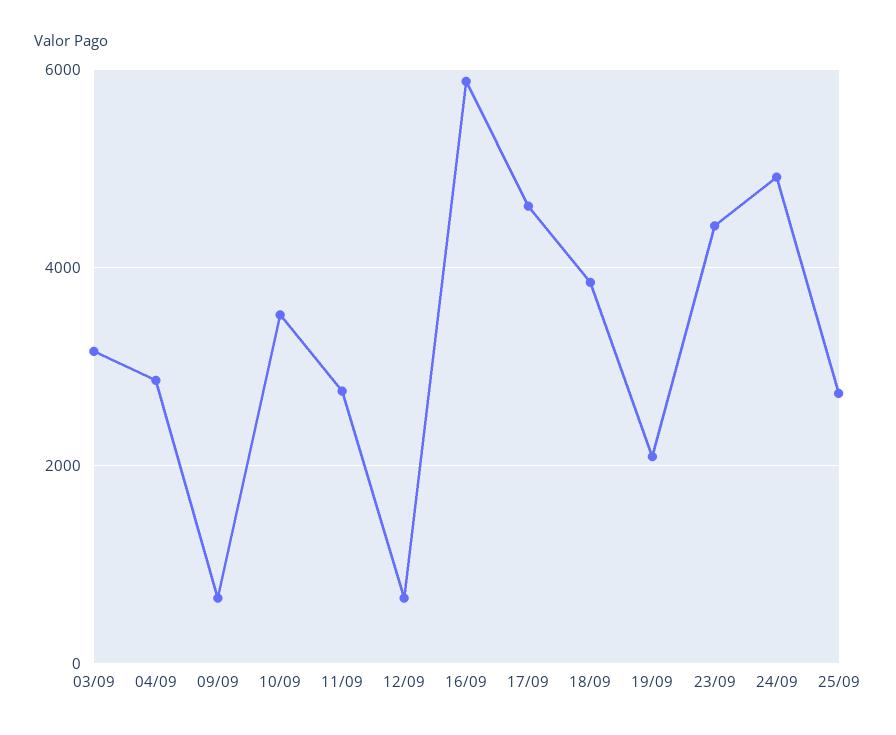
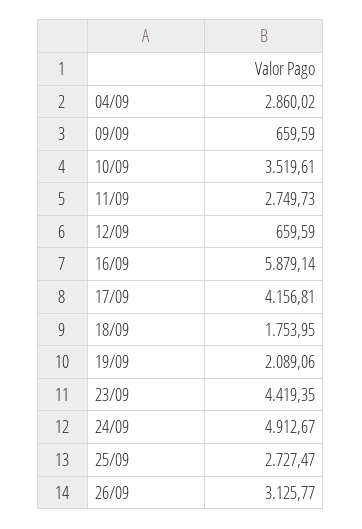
03/09: 3200 -> none
17/09: 4600 -> 4156.81
18/09: 3800 -> 1753.95
26/09: none -> 3125.77

